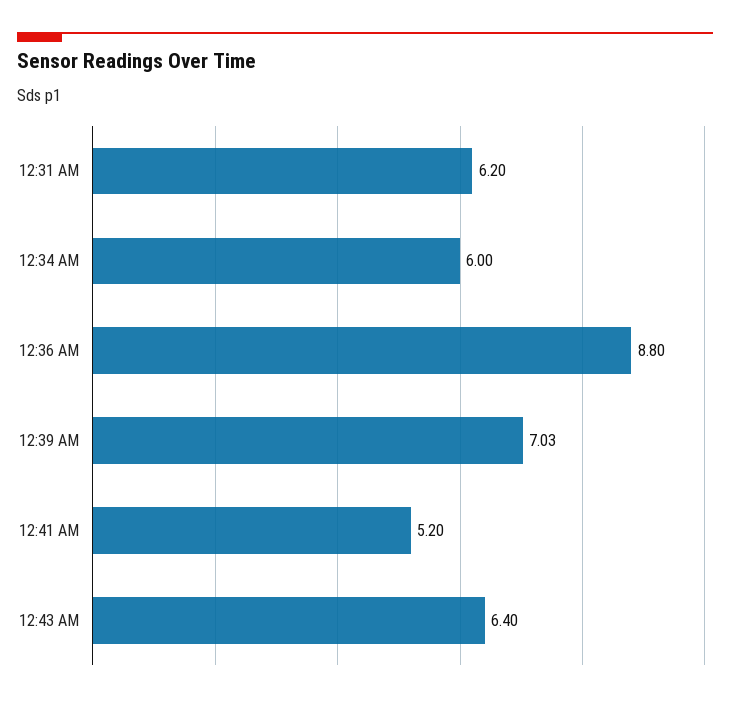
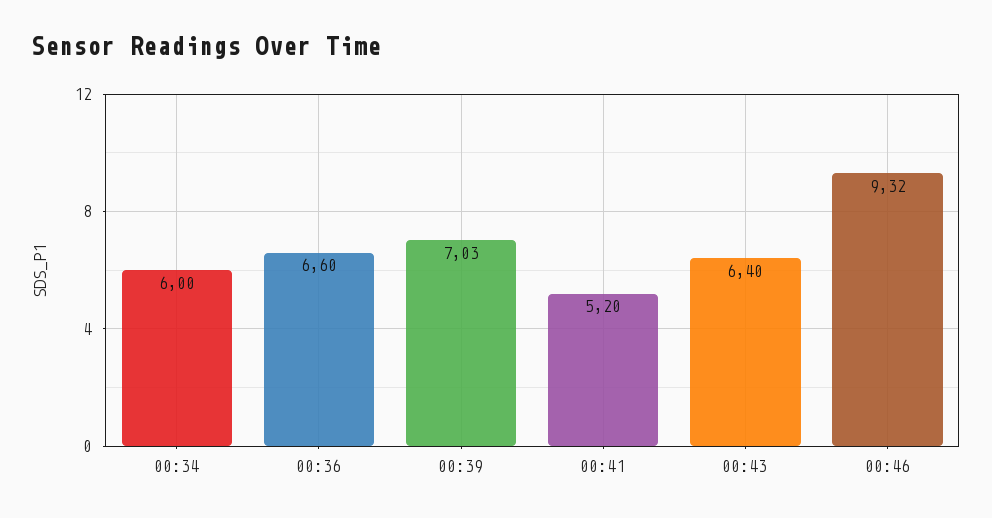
12:31 AM: 6.2 -> none
12:36 AM: 8.8 -> 6.6
00:46: none -> 9.32

